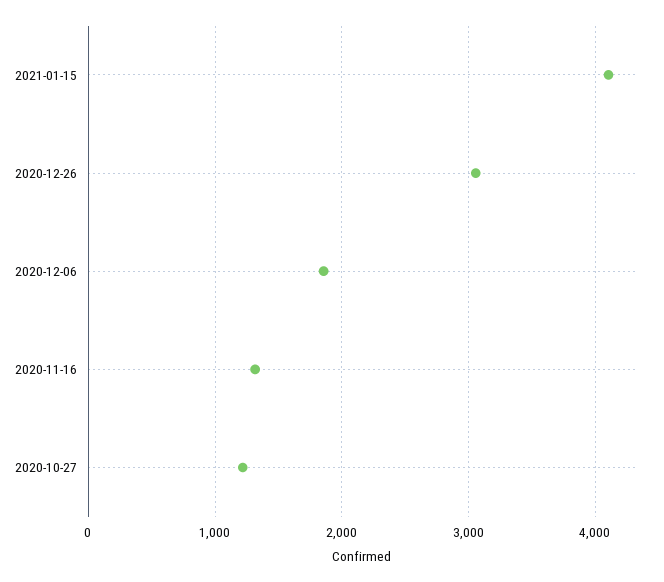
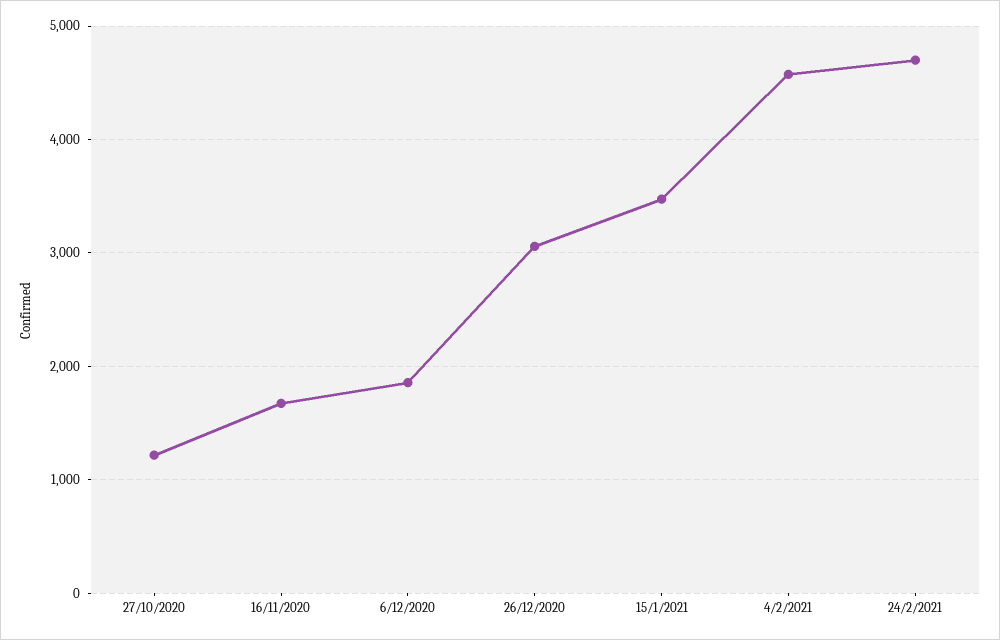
2021-01-15: 4100 -> 3500
2020-11-16: 1300 -> 1700
4/2/2021: none -> 4600
24/2/2021: none -> 4700

